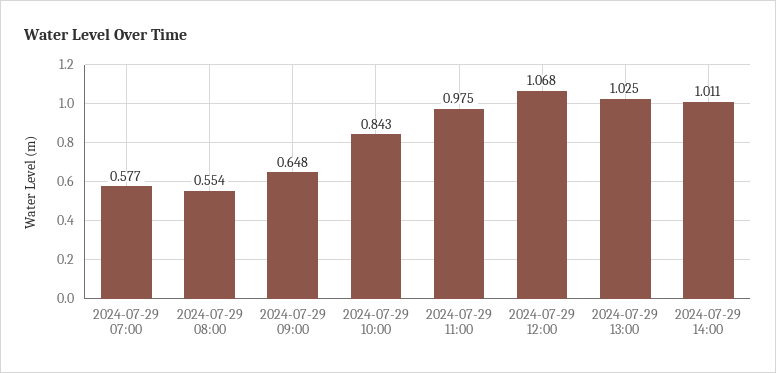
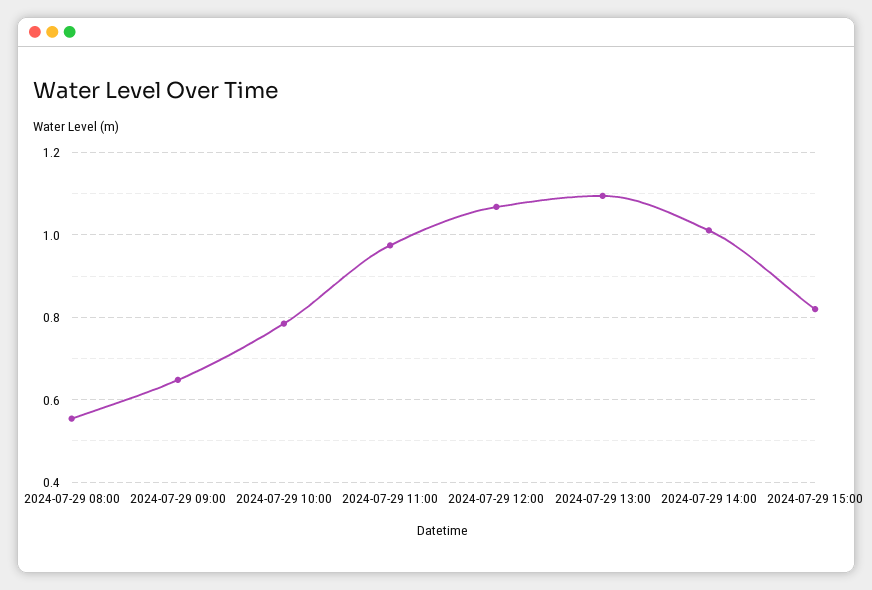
2024-07-29 07:00: 0.577 -> none
2024-07-29 10:00: 0.843 -> 0.78
2024-07-29 13:00: 1.025 -> 1.1
2024-07-29 15:00: none -> 0.82

